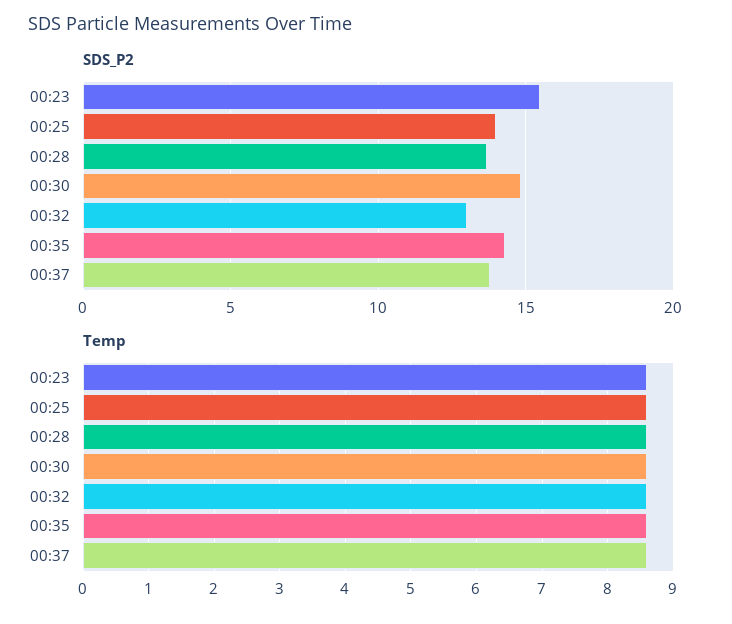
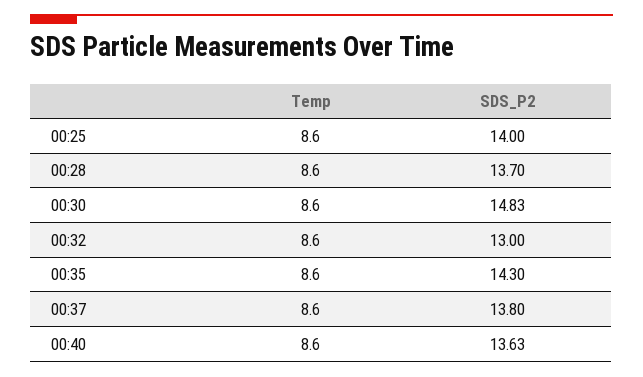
SDS_P2, 00:23: 15.5 -> none
Temp, 00:23: 8.6 -> none
Temp, 00:40: none -> 8.6
SDS_P2, 00:40: none -> 13.63

